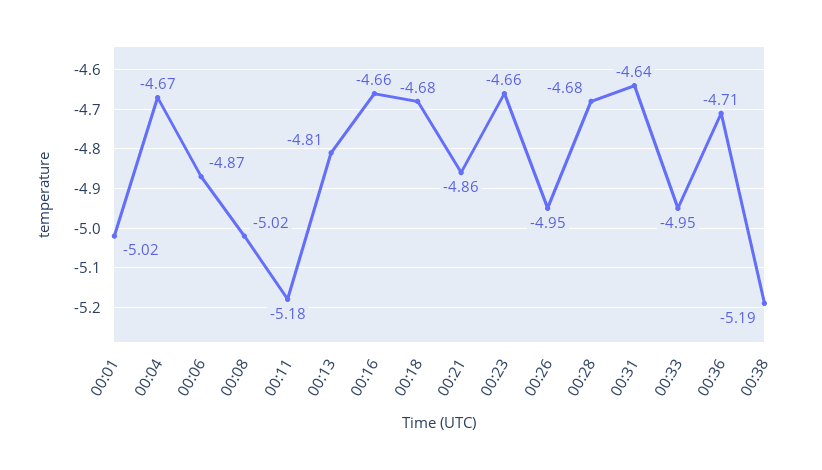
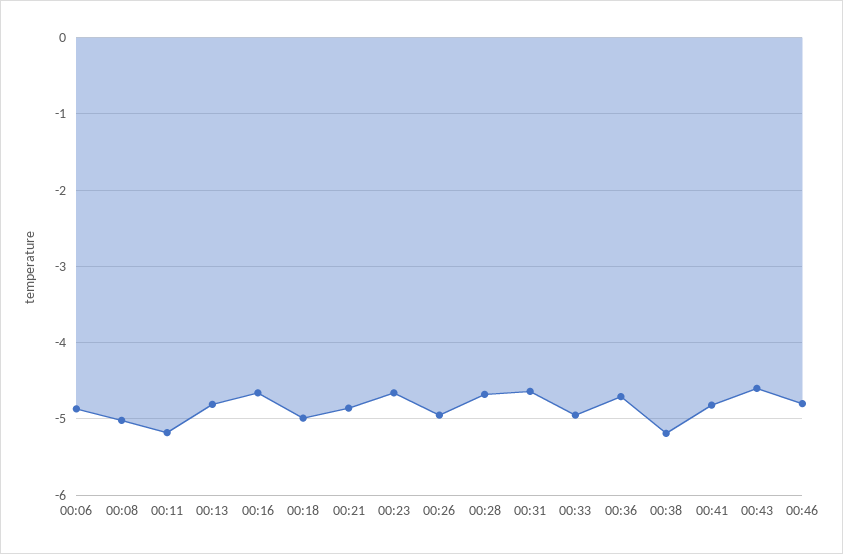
00:01: -5.02 -> none
00:04: -4.67 -> none
00:18: -4.68 -> -5
00:41: none -> -4.8
00:43: none -> -4.6
00:46: none -> -4.8

